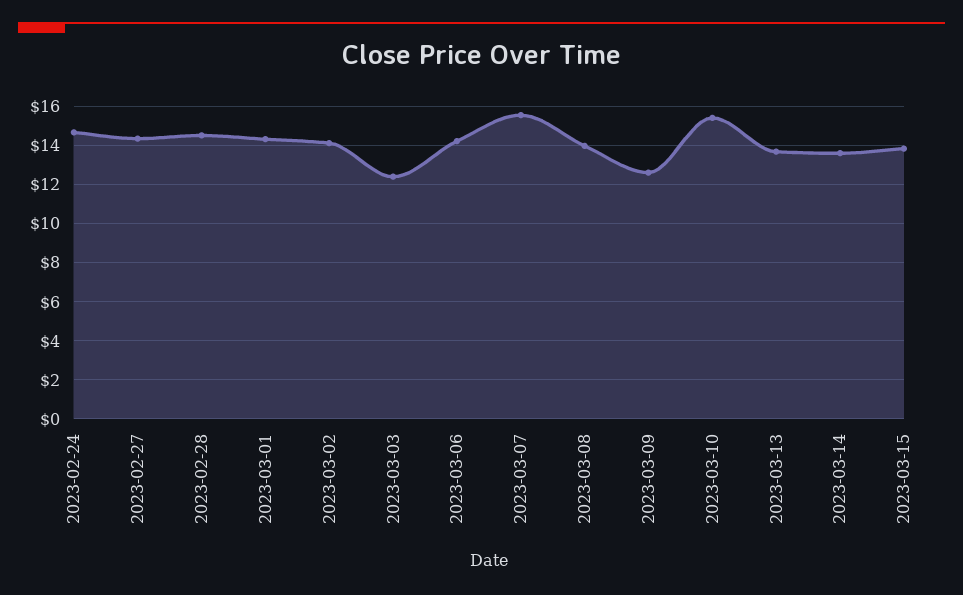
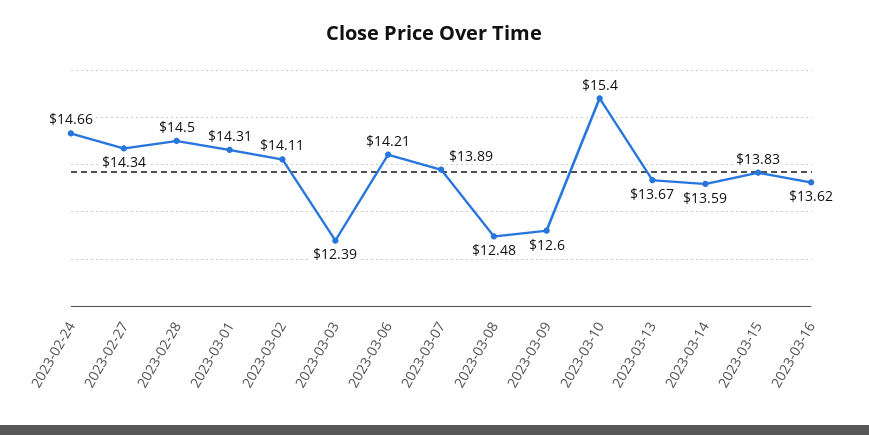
2023-03-07: 15.5 -> 13.89
2023-03-08: 14 -> 12.48
2023-03-16: none -> 13.62

